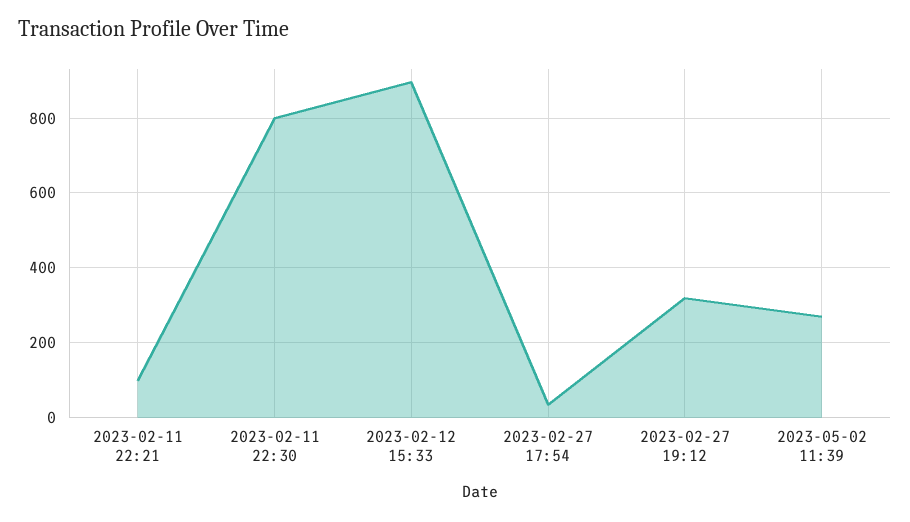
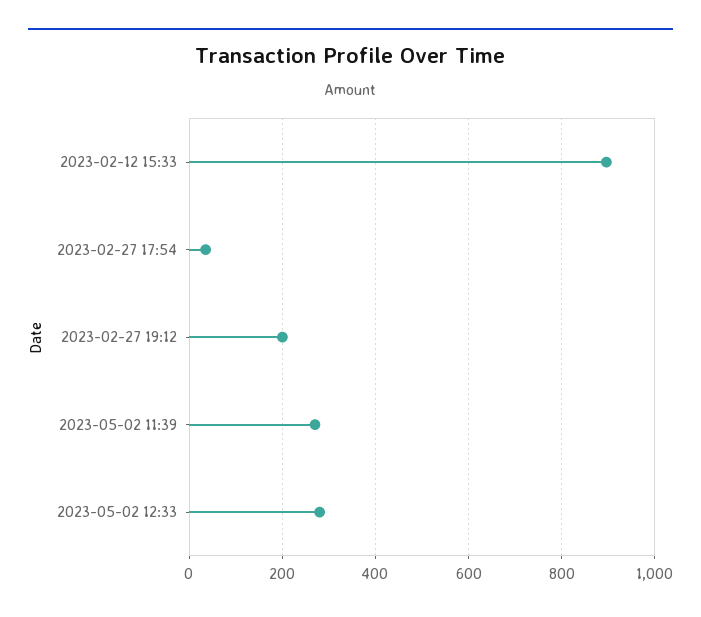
2023-02-11 22:21: 100 -> none
2023-02-11 22:30: 800 -> none
2023-02-27 19:12: 320 -> 200
2023-05-02 12:33: none -> 280

